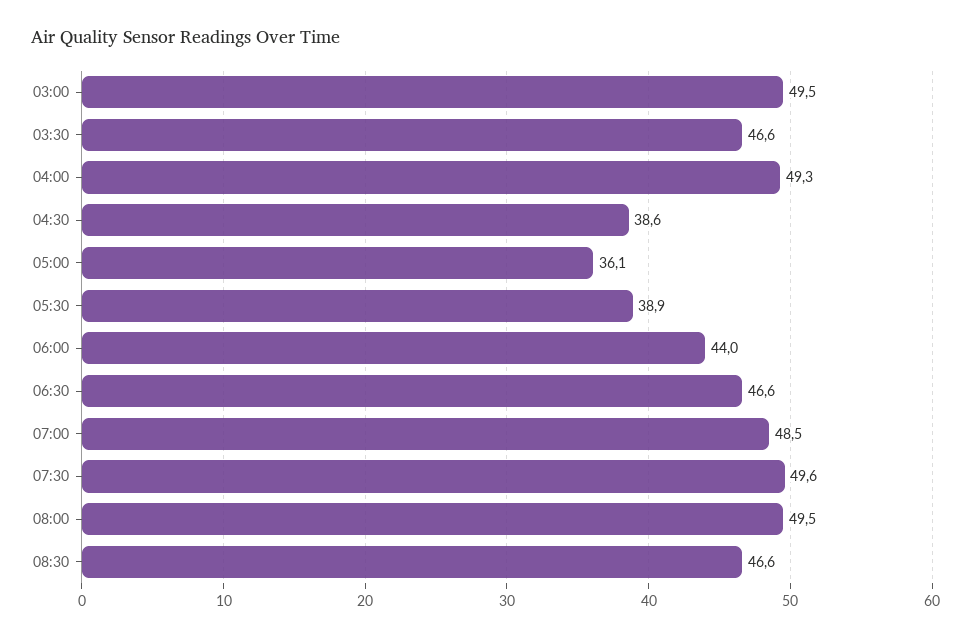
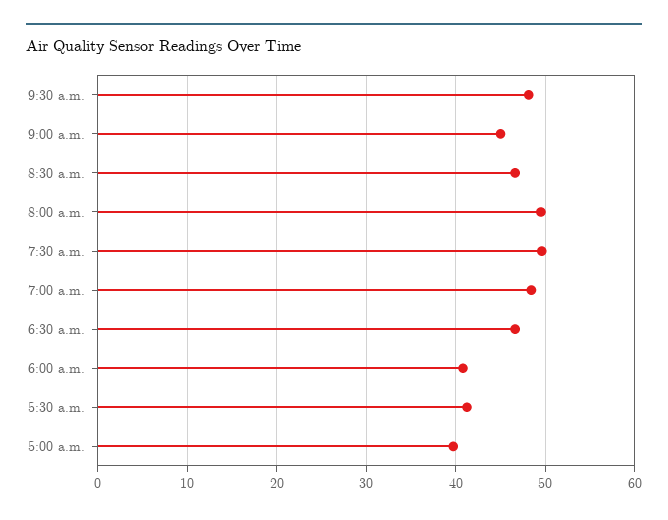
03:00: 49.5 -> none
03:30: 46.6 -> none
04:00: 49.3 -> none
04:30: 38.6 -> none
05:00: 36.1 -> 40
05:30: 38.9 -> 41
06:00: 44 -> 41
9:30 a.m.: none -> 48
9:00 a.m.: none -> 45

